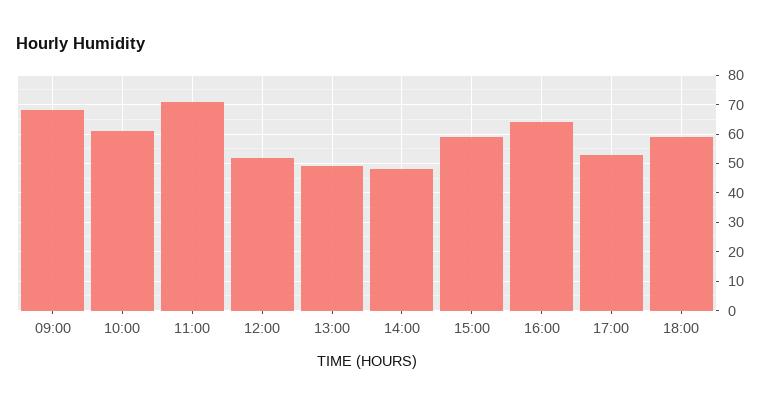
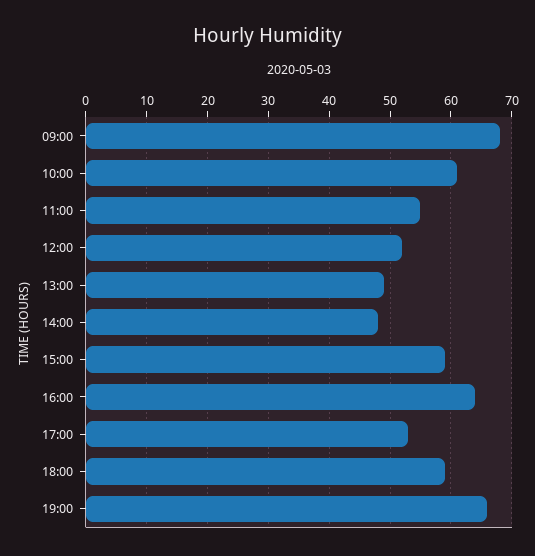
11:00: 70 -> 55
19:00: none -> 66

